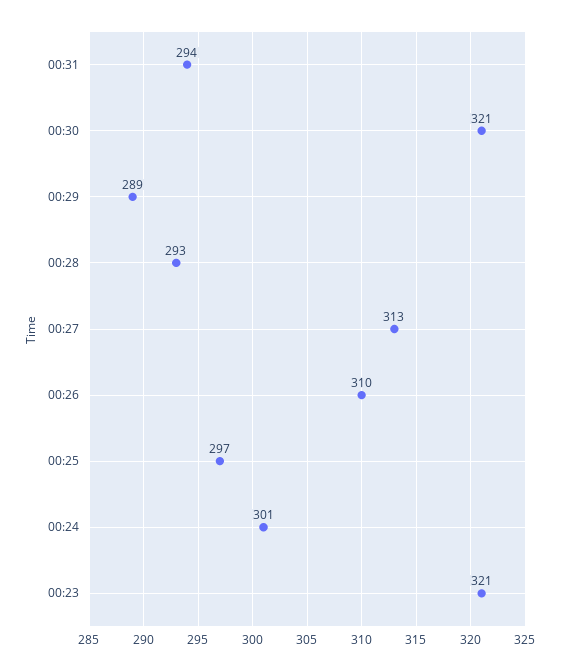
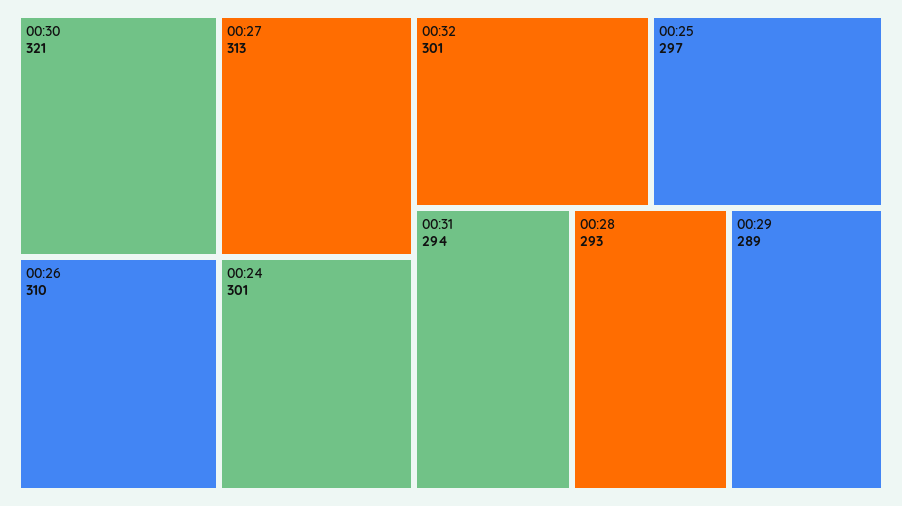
00:23: 321 -> none
00:32: none -> 301

